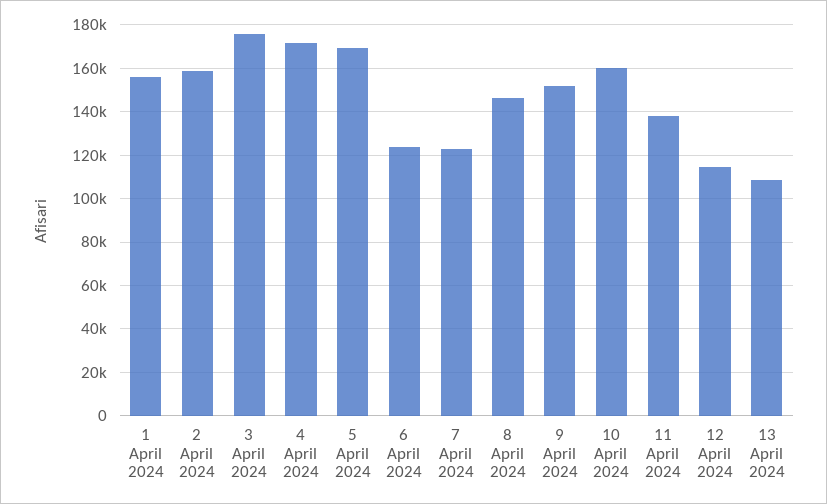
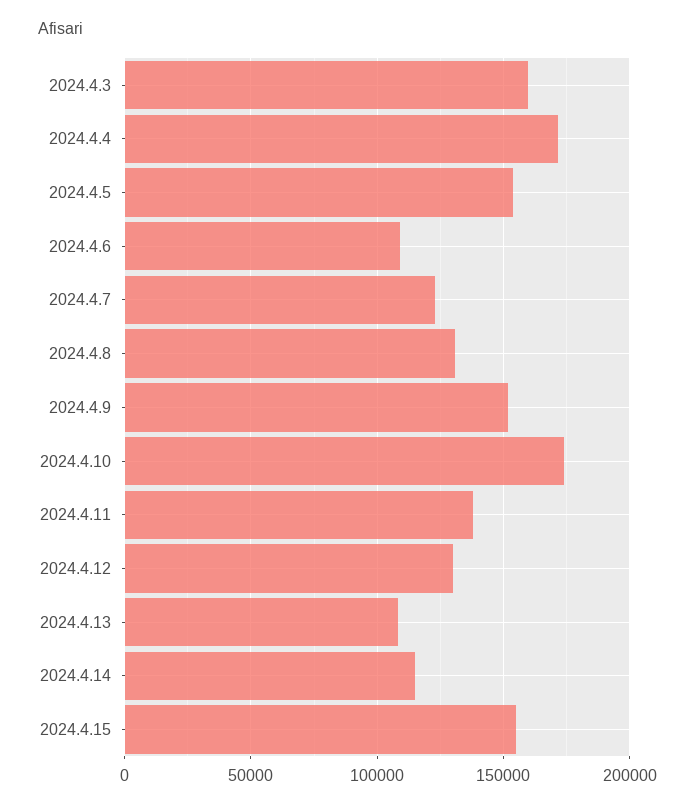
1 April 2024: 155000 -> none
2 April 2024: 160000 -> none
3 April 2024: 175000 -> 160000
5 April 2024: 170000 -> 155000
6 April 2024: 125000 -> 110000
8 April 2024: 145000 -> 130000
10 April 2024: 160000 -> 175000
12 April 2024: 115000 -> 130000
2024.4.14: none -> 115000
2024.4.15: none -> 155000

